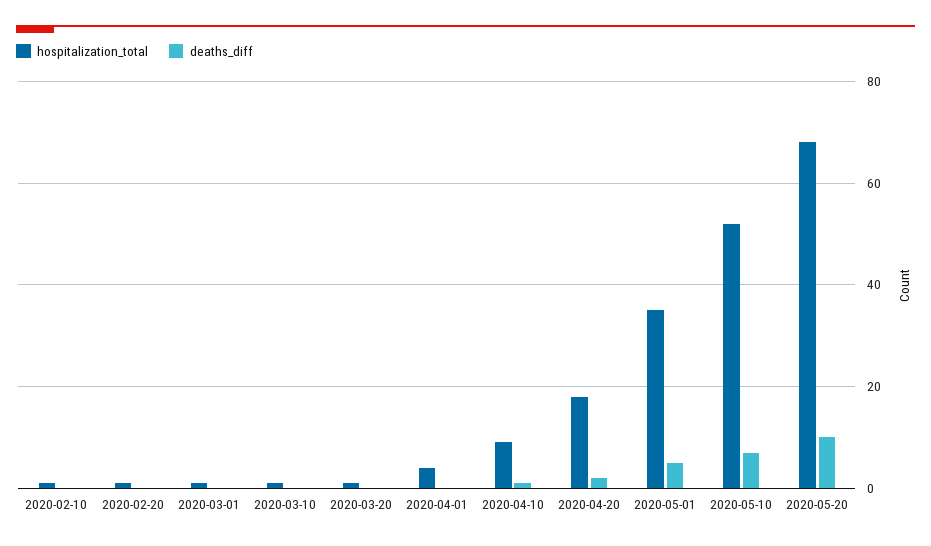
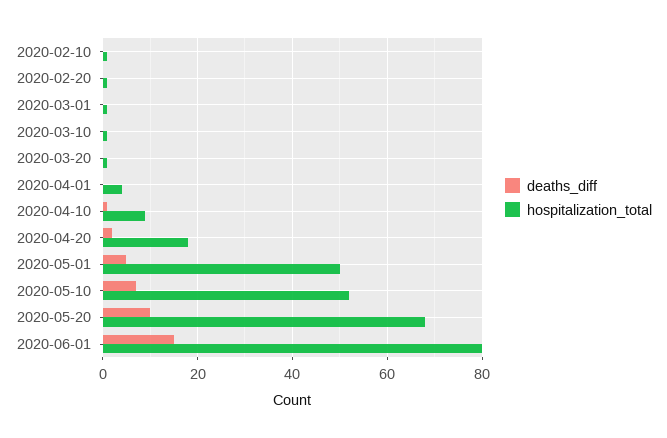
hospitalization_total, 2020-05-01: 35 -> 50
deaths_diff, 2020-06-01: none -> 15
hospitalization_total, 2020-06-01: none -> 80

